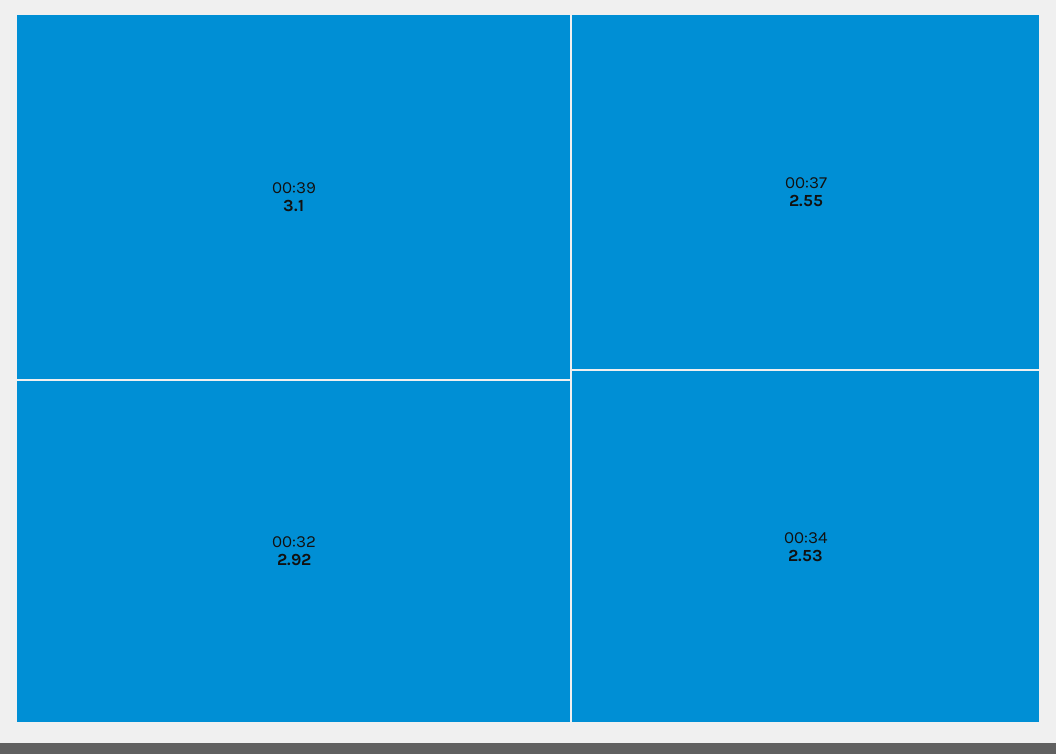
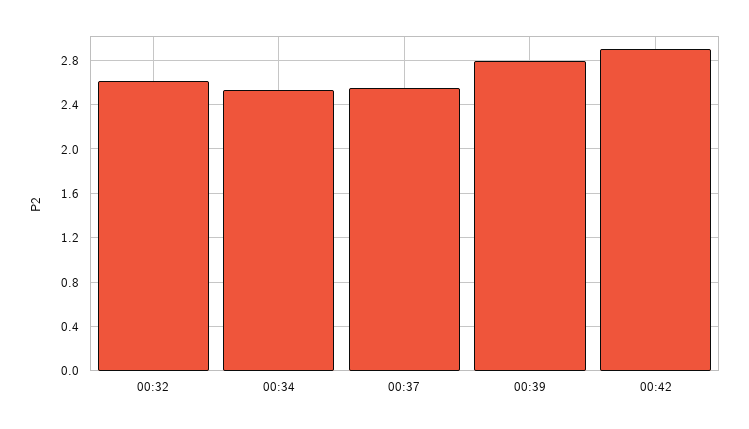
00:39: 3.1 -> 2.8
00:32: 2.92 -> 2.6
00:42: none -> 2.9

